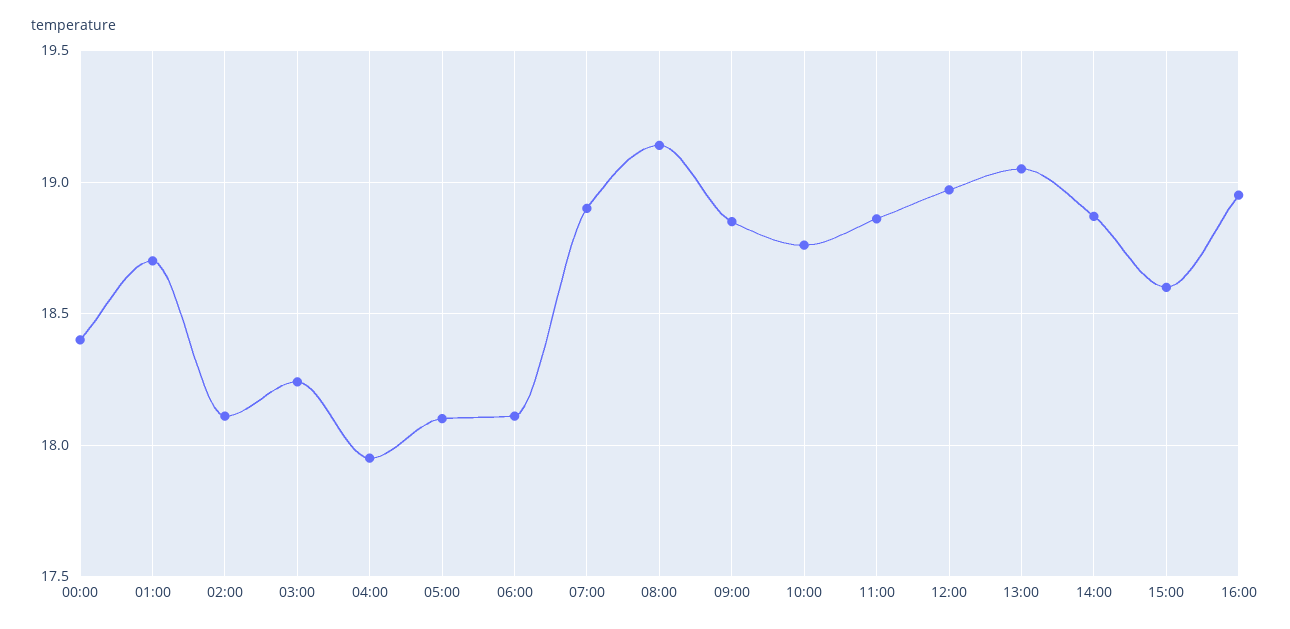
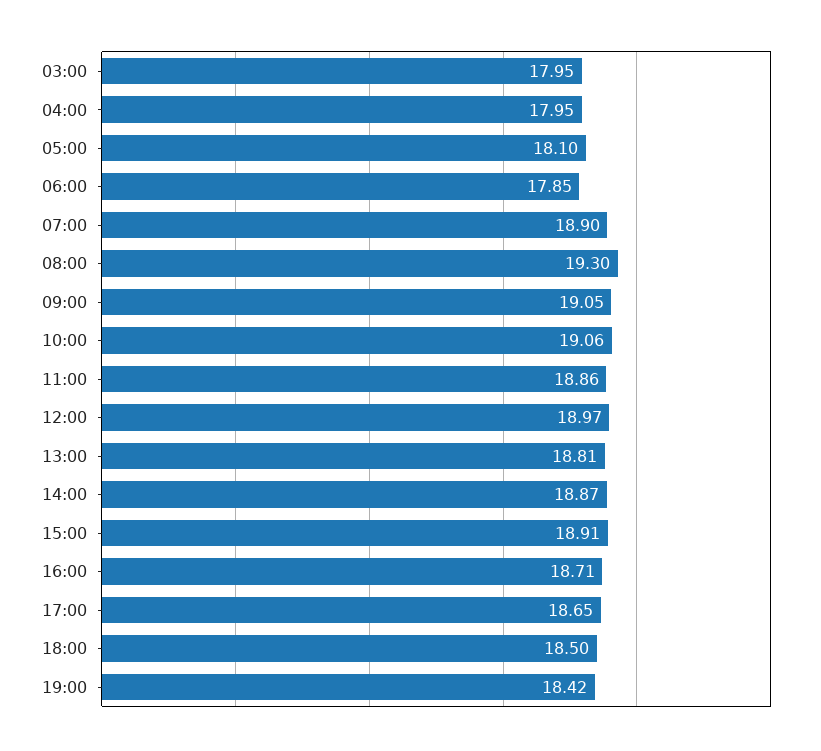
00:00: 18.4 -> none
01:00: 18.7 -> none
02:00: 18.1 -> none
03:00: 18.25 -> 17.95
06:00: 18.1 -> 17.85
08:00: 19.15 -> 19.3
09:00: 18.85 -> 19.05
10:00: 18.75 -> 19.06
13:00: 19.05 -> 18.81
15:00: 18.6 -> 18.91
16:00: 18.95 -> 18.71
17:00: none -> 18.65
18:00: none -> 18.5
19:00: none -> 18.42

